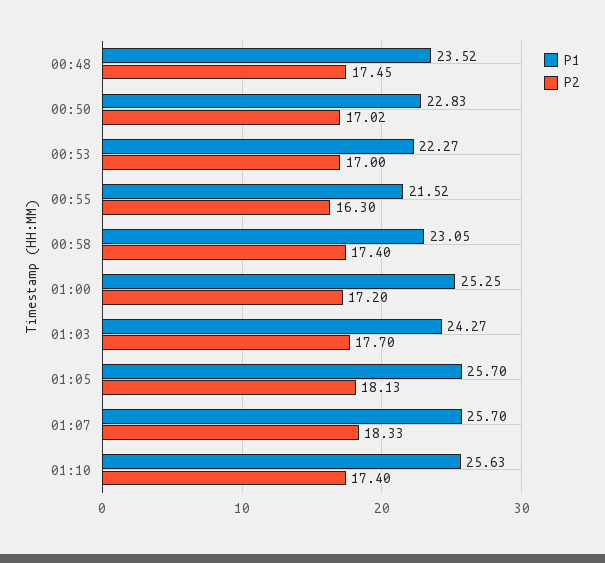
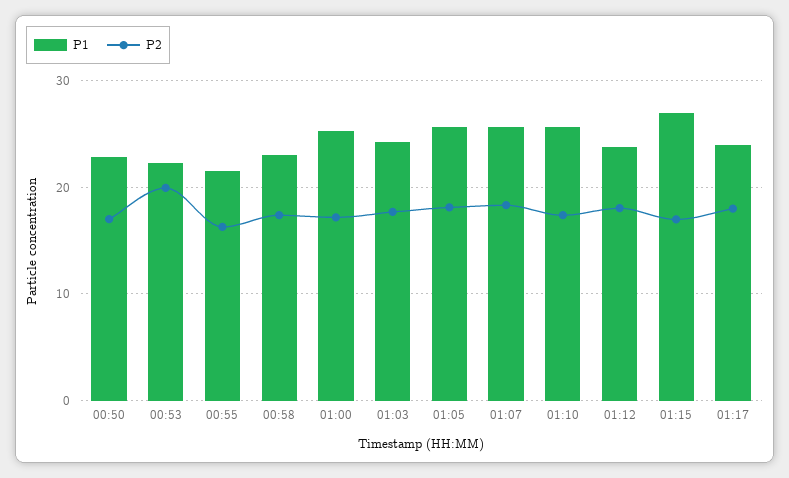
P1, 00:48: 23.52 -> none
P2, 00:48: 17.45 -> none
P2, 00:53: 17 -> 20
P1, 01:12: none -> 24
P2, 01:12: none -> 18
P1, 01:15: none -> 27
P2, 01:15: none -> 17
P1, 01:17: none -> 24
P2, 01:17: none -> 18

